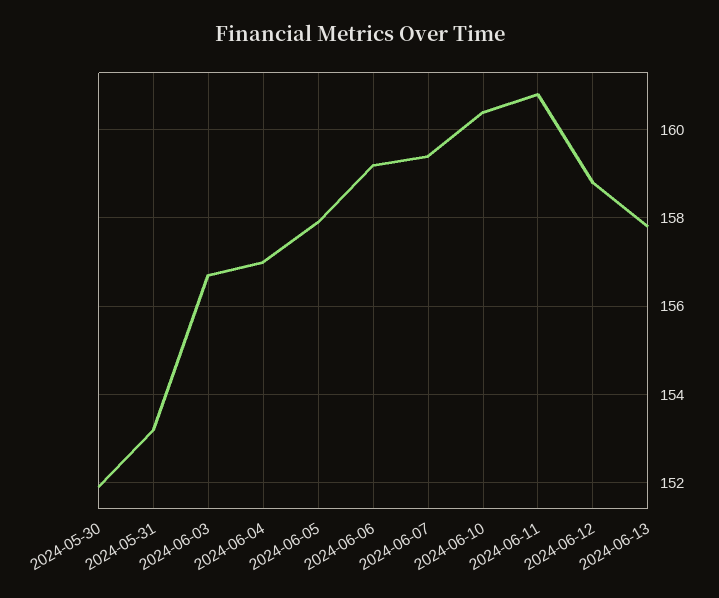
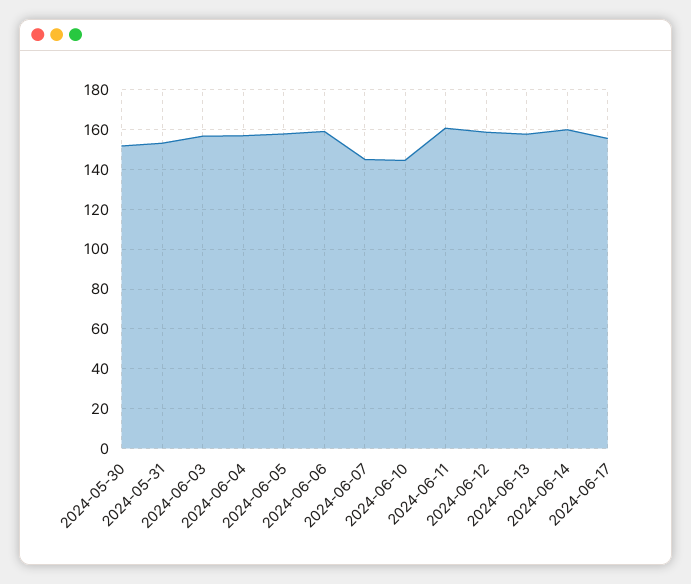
2024-06-07: 159.5 -> 145
2024-06-10: 160.5 -> 145
2024-06-14: none -> 160
2024-06-17: none -> 155

